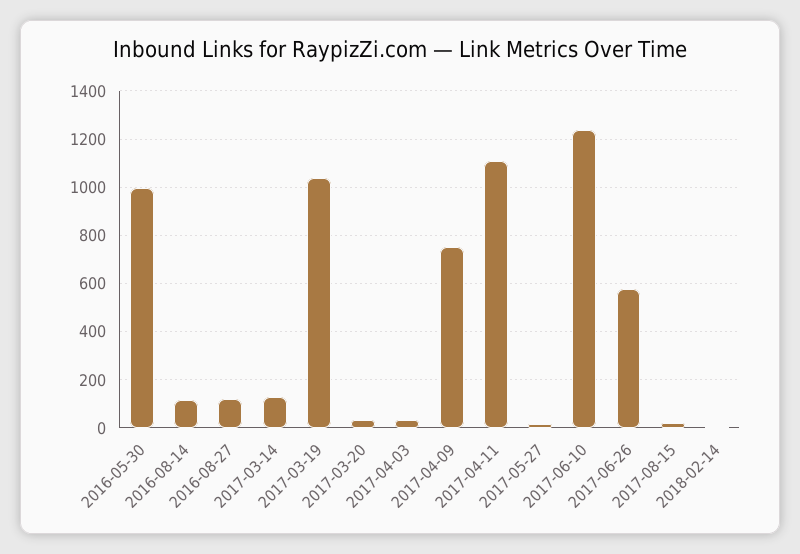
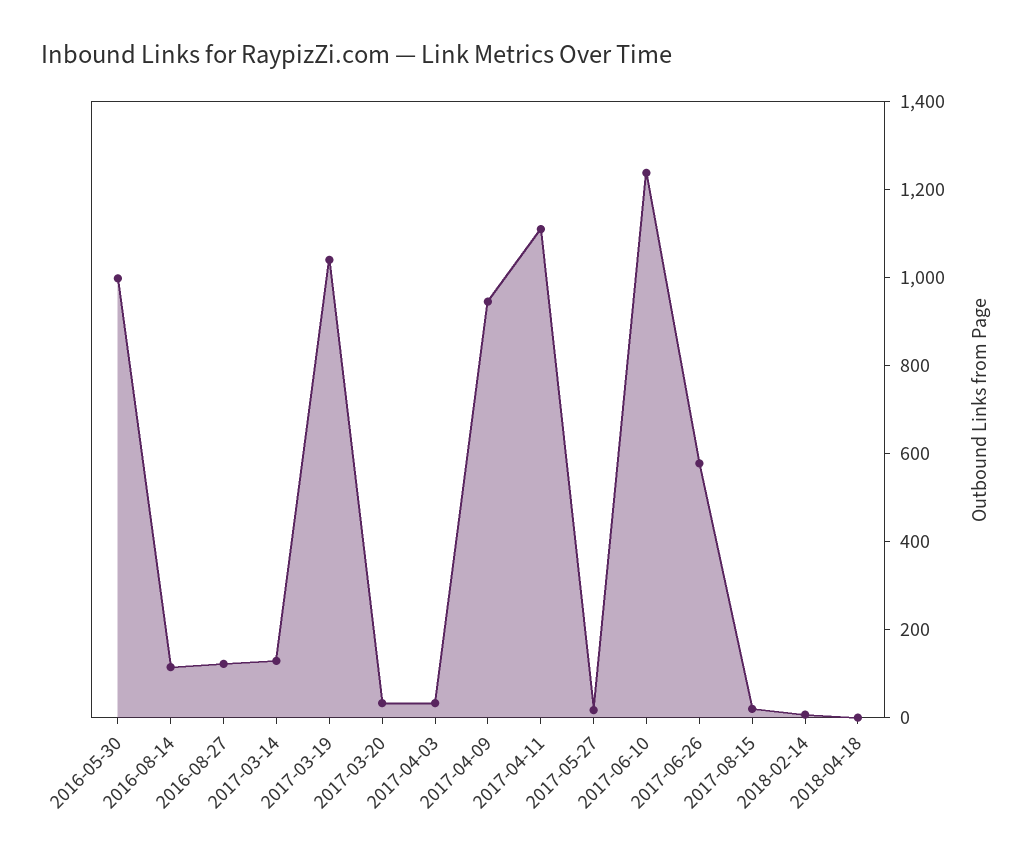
2017-04-09: 750 -> 950
2018-04-18: none -> 0

